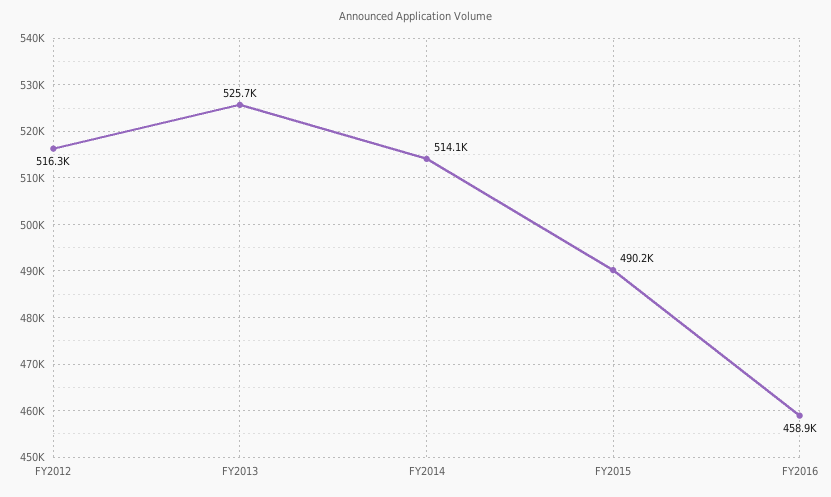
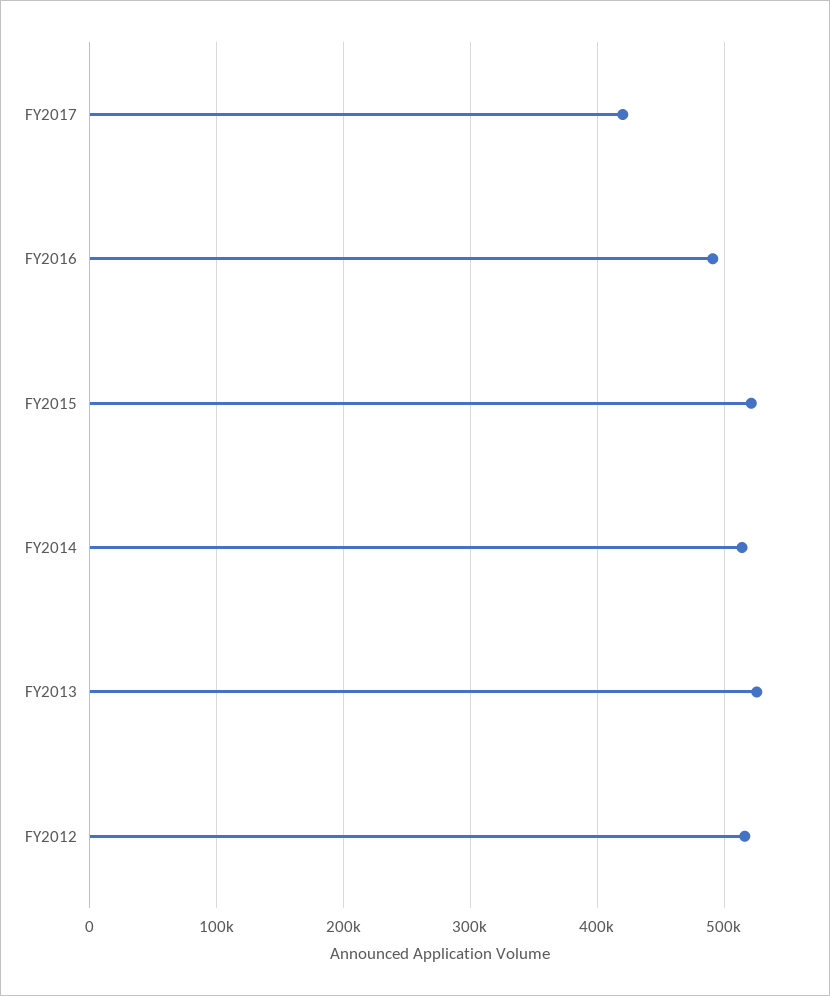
FY2015: 490200 -> 520000
FY2016: 458900 -> 490000
FY2017: none -> 420000

